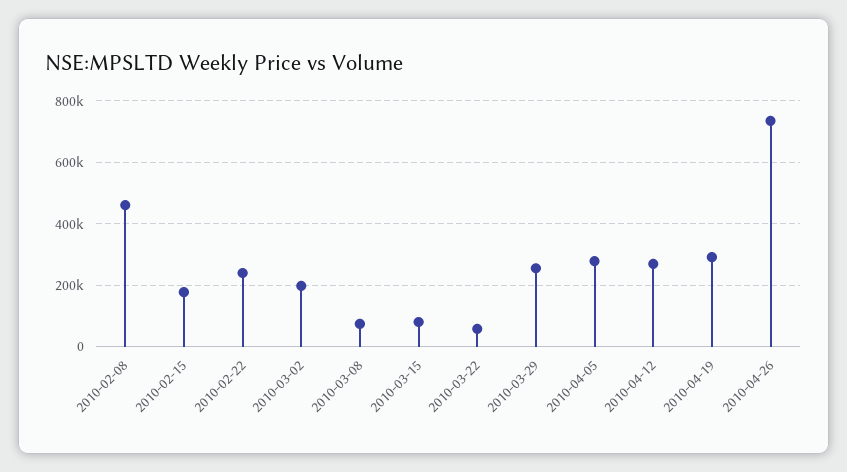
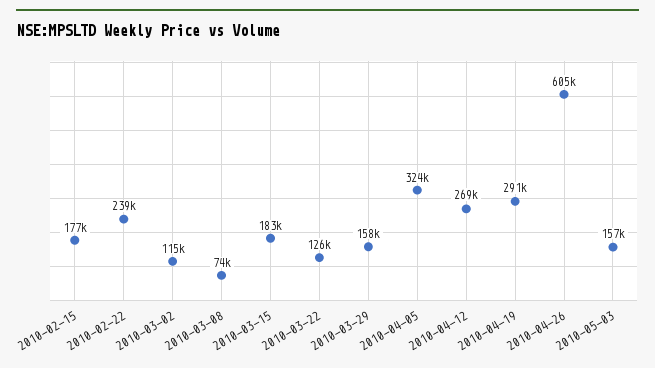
2010-02-08: 460000 -> none
2010-03-02: 200000 -> 115000
2010-03-15: 80000 -> 183000
2010-03-22: 60000 -> 126000
2010-03-29: 260000 -> 158000
2010-04-05: 280000 -> 324000
2010-04-26: 740000 -> 605000
2010-05-03: none -> 157000

